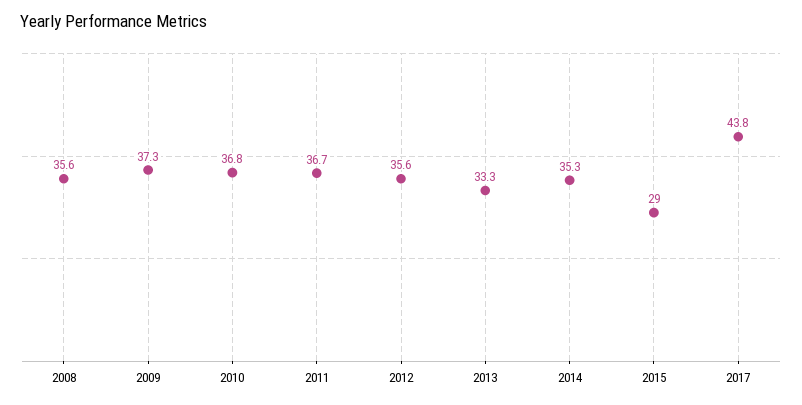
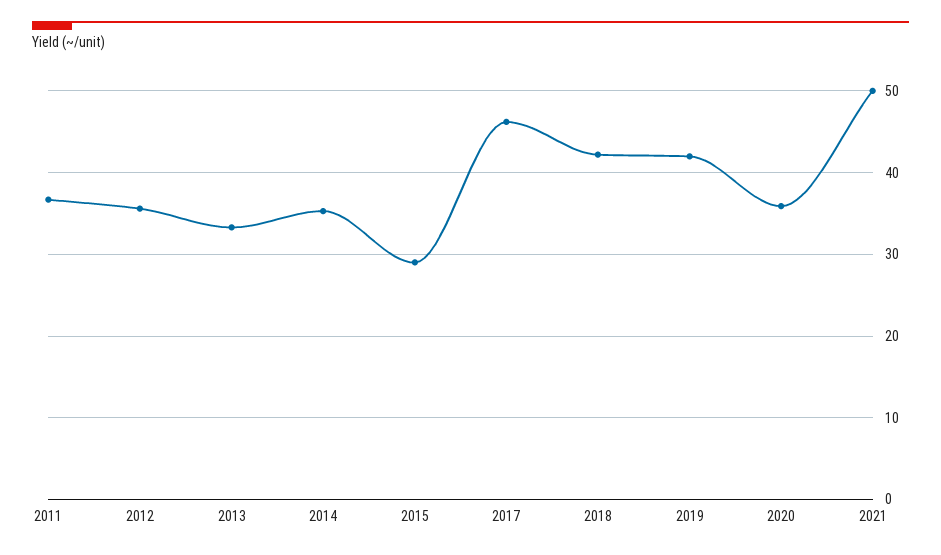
2008: 35.6 -> none
2009: 37.3 -> none
2010: 36.8 -> none
2017: 43.8 -> 46
2018: none -> 42
2019: none -> 42
2020: none -> 36
2021: none -> 50

